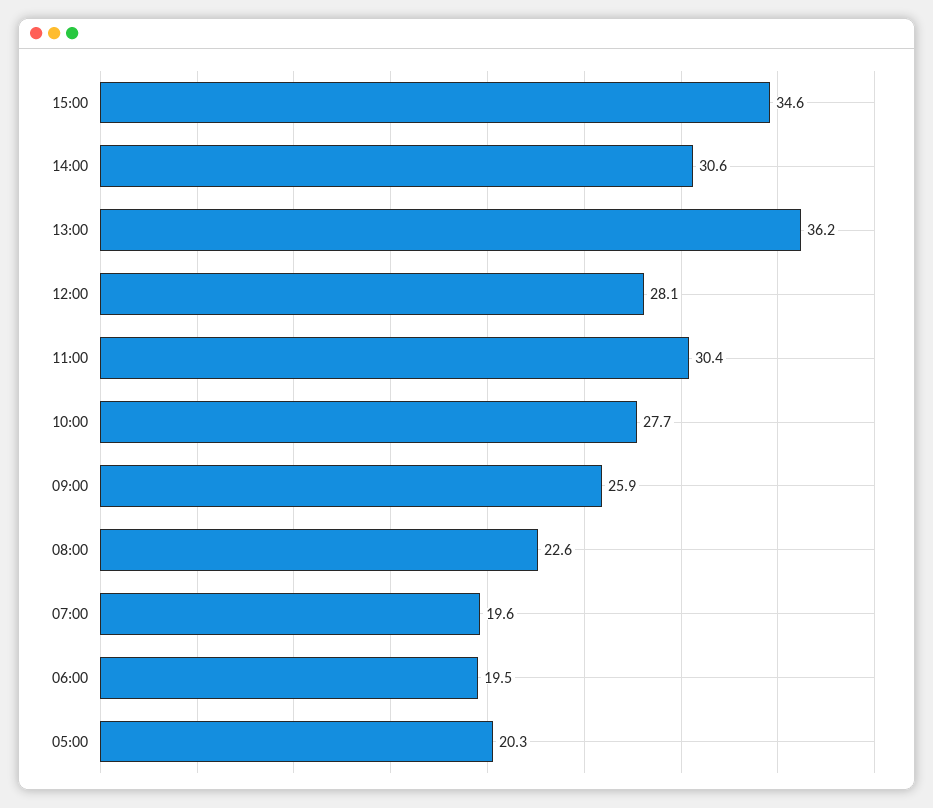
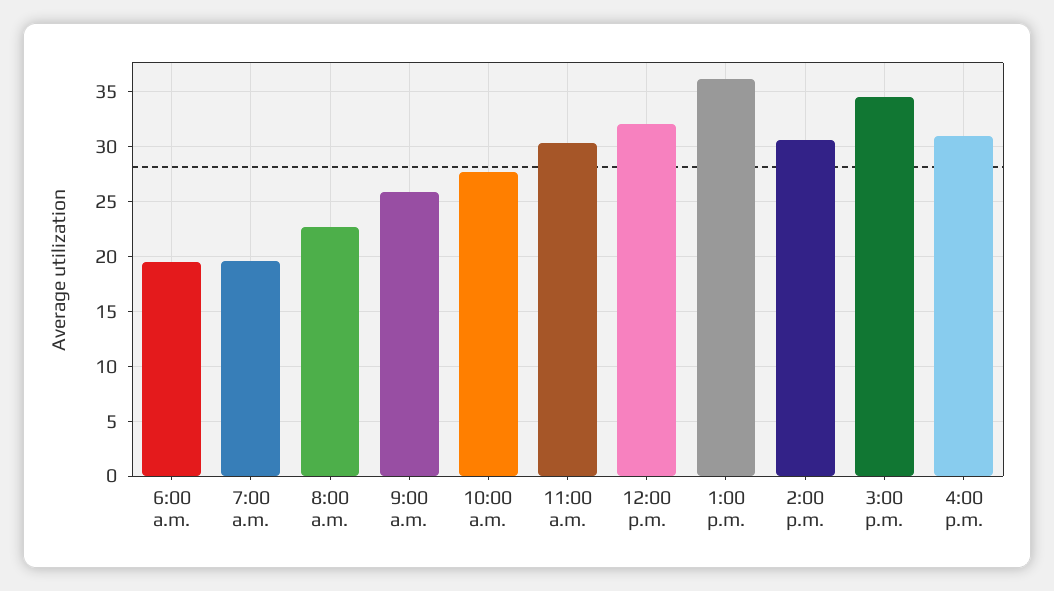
12:00: 28.1 -> 32
05:00: 20.3 -> none
4:00 p.m.: none -> 31

